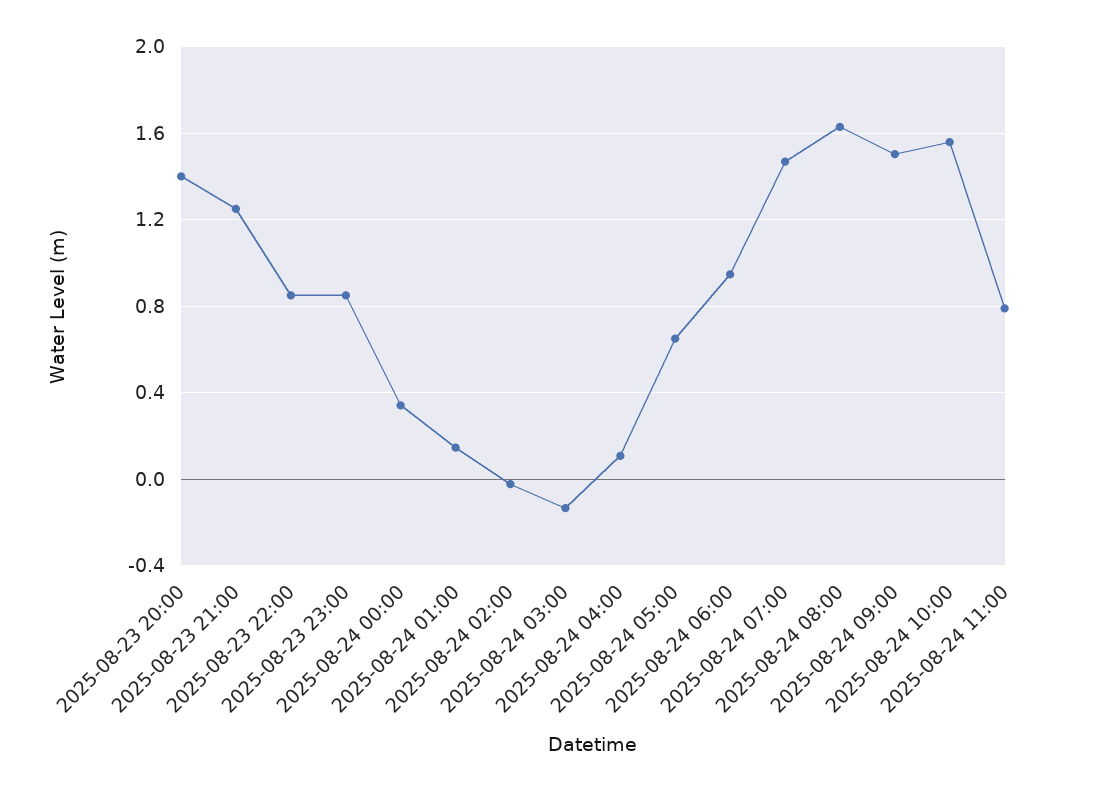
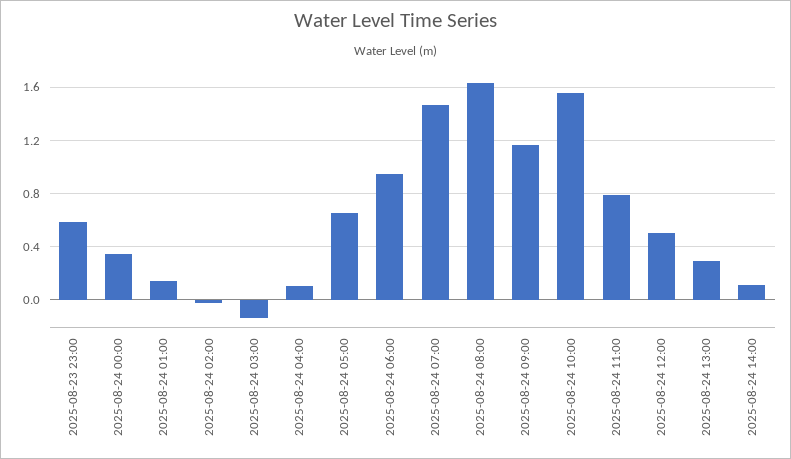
2025-08-23 20:00: 1.4 -> none
2025-08-23 21:00: 1.25 -> none
2025-08-23 22:00: 0.85 -> none
2025-08-23 23:00: 0.85 -> 0.6
2025-08-24 09:00: 1.5 -> 1.15
2025-08-24 12:00: none -> 0.5
2025-08-24 13:00: none -> 0.3
2025-08-24 14:00: none -> 0.1

